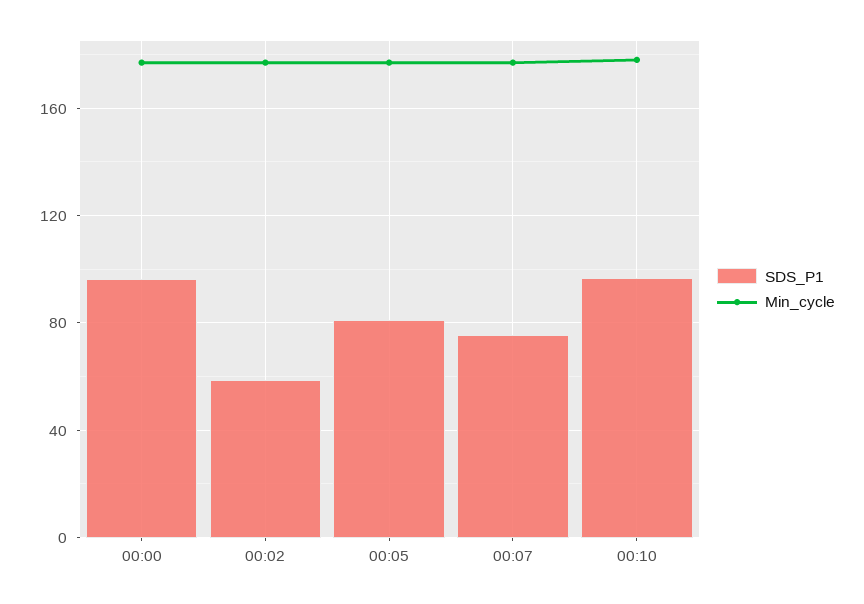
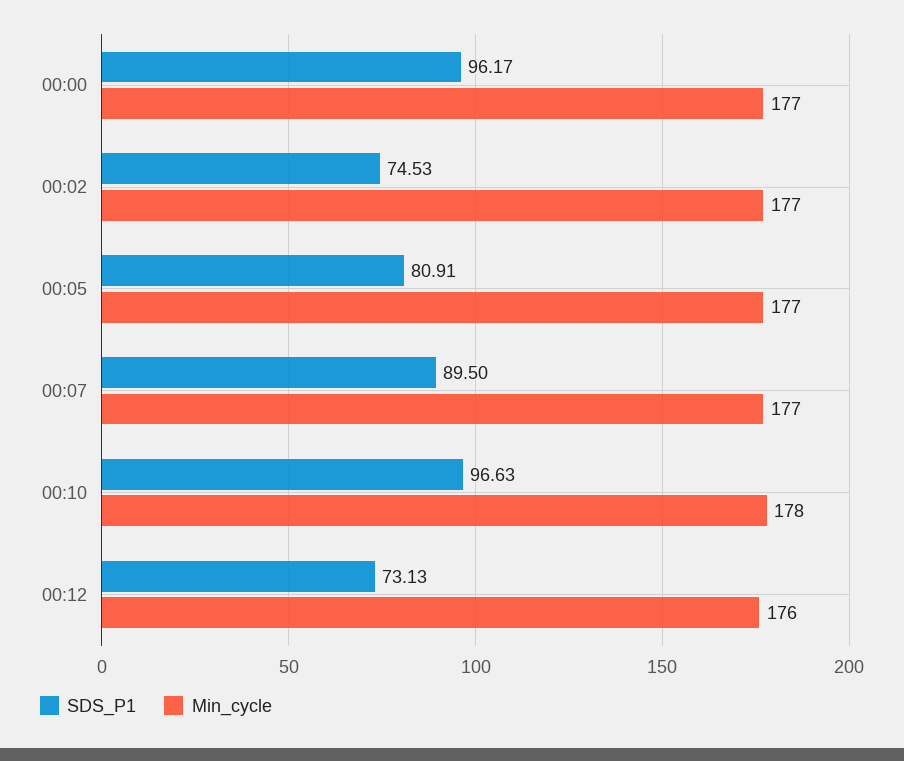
SDS_P1, 00:02: 60 -> 74.53
SDS_P1, 00:07: 75 -> 89.5
SDS_P1, 00:12: none -> 73.13
Min_cycle, 00:12: none -> 176

